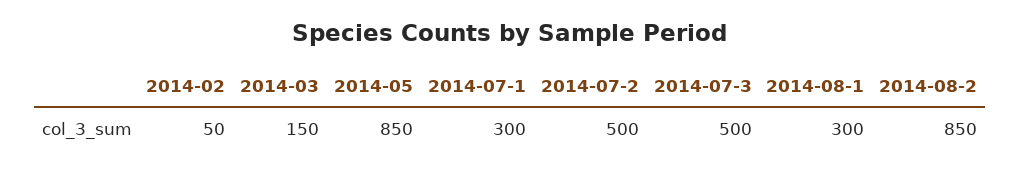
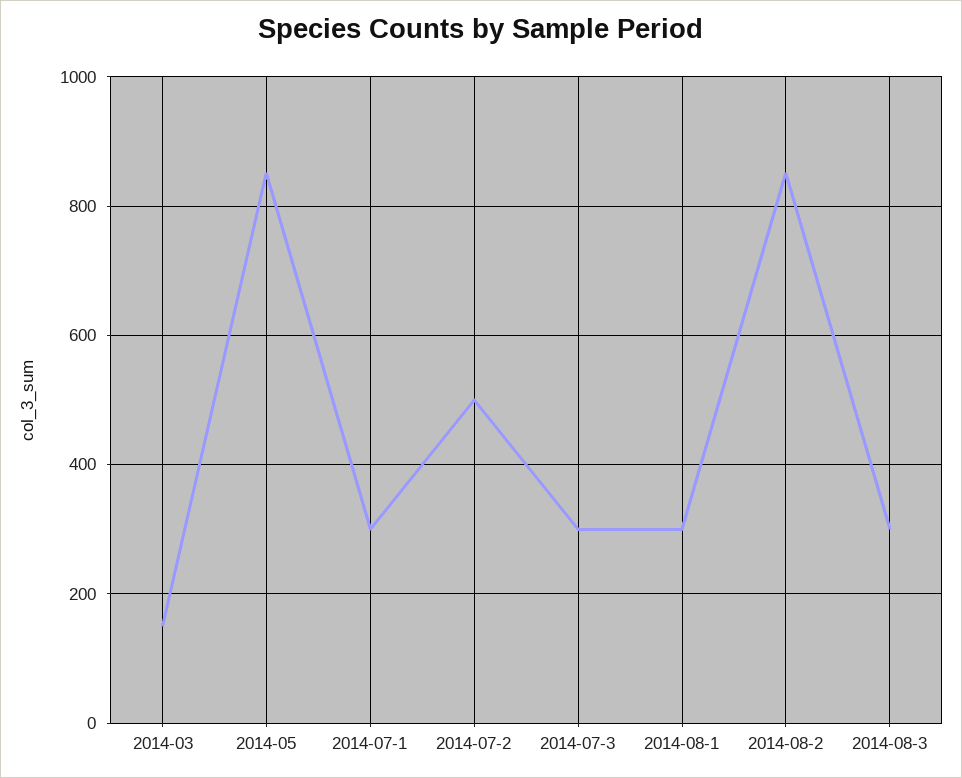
2014-02: 50 -> none
2014-07-3: 500 -> 300
2014-08-3: none -> 300

